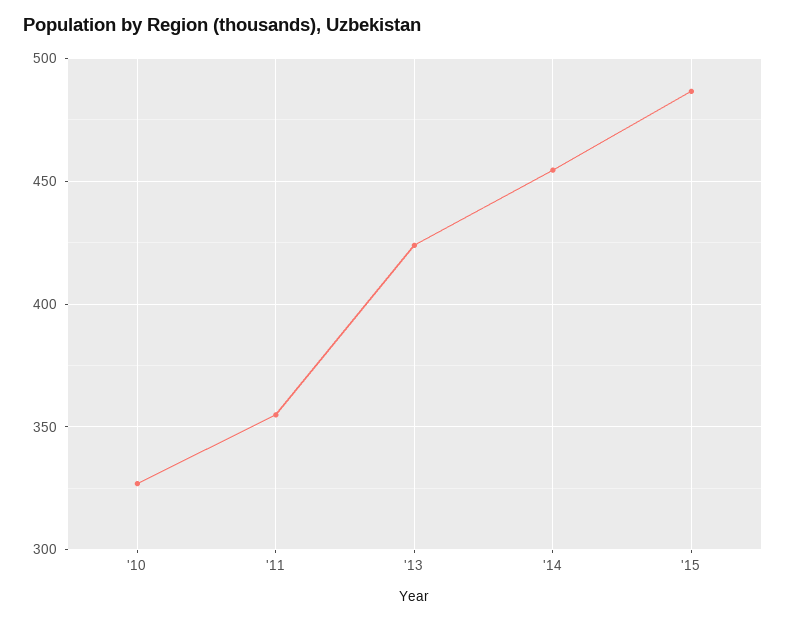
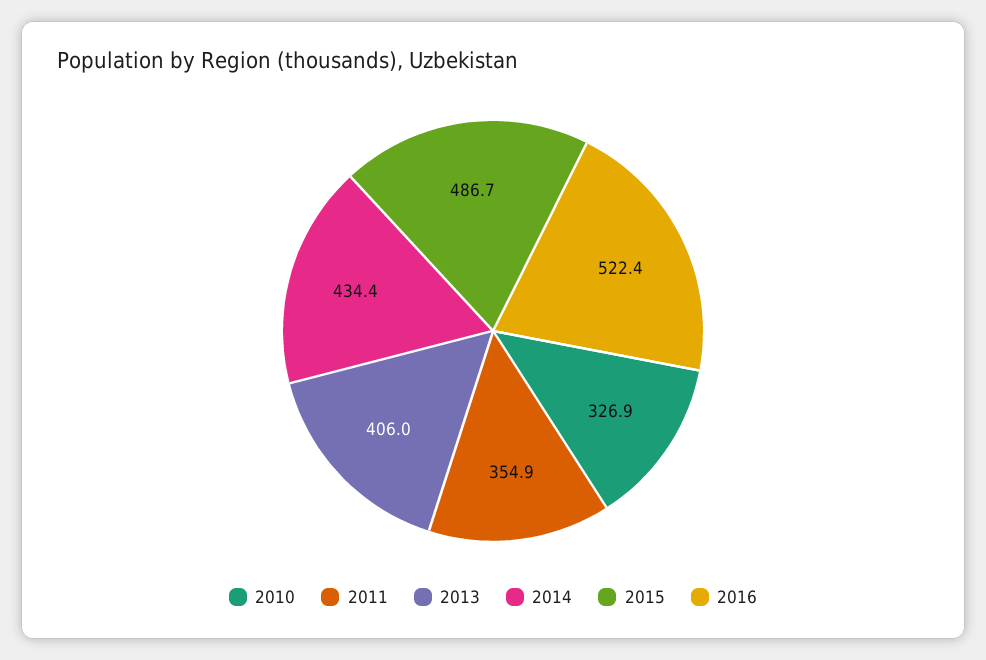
'13: 425 -> 406
'14: 455 -> 434.4
2016: none -> 522.4

